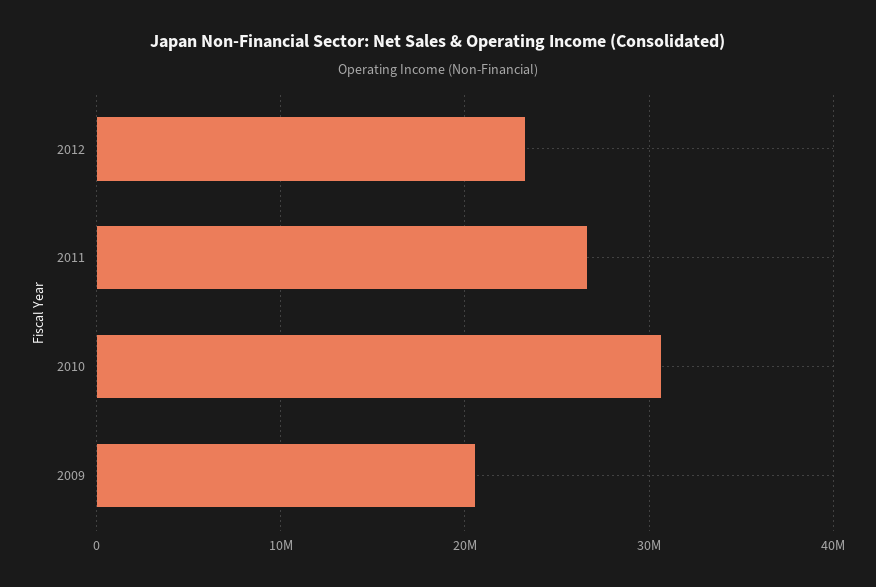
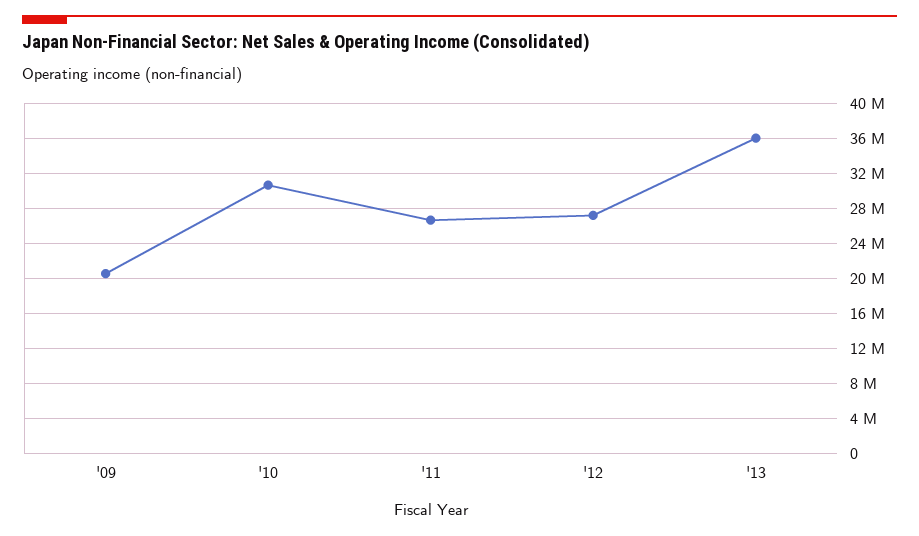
2012: 23000000 -> 27000000
'13: none -> 36000000

